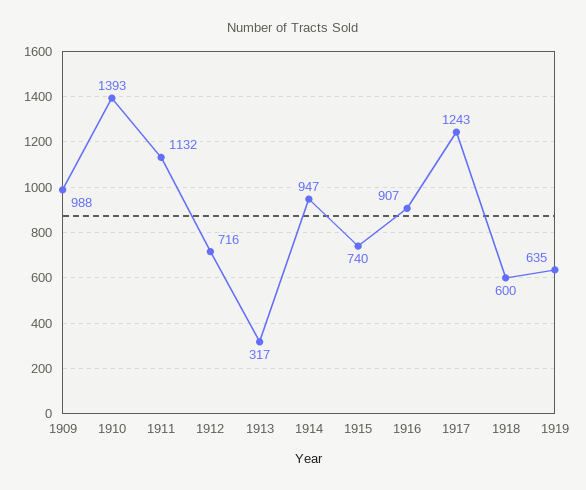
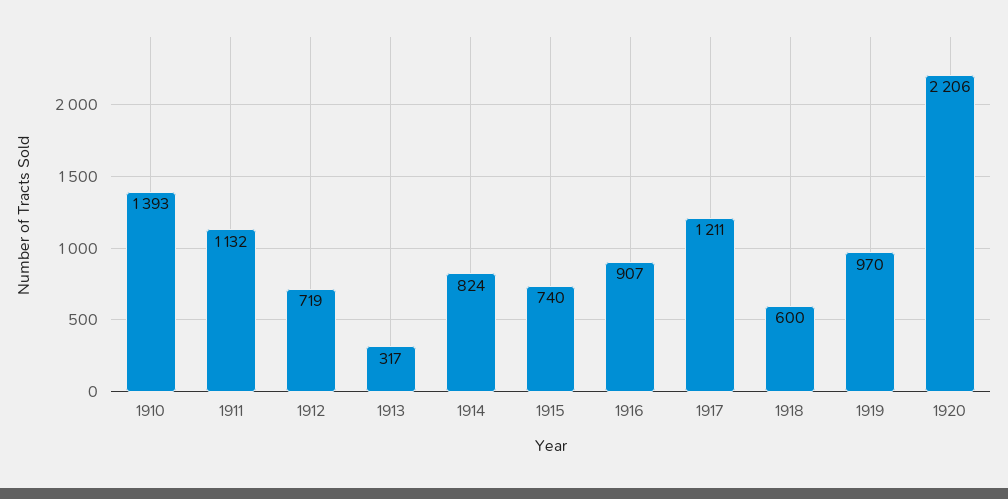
1909: 988 -> none
1912: 716 -> 719
1914: 947 -> 824
1917: 1243 -> 1211
1919: 635 -> 970
1920: none -> 2206

